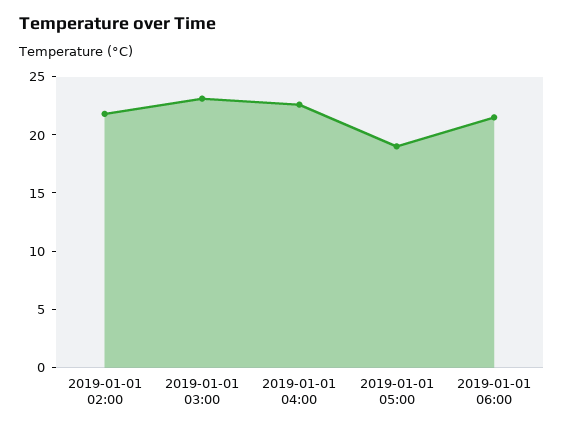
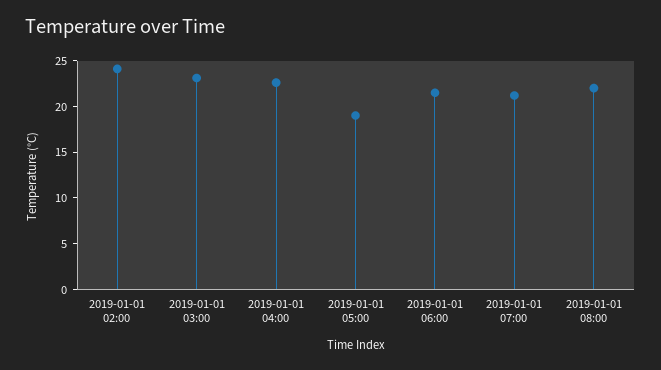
2019-01-01 02:00: 22 -> 24
2019-01-01 07:00: none -> 21
2019-01-01 08:00: none -> 22

